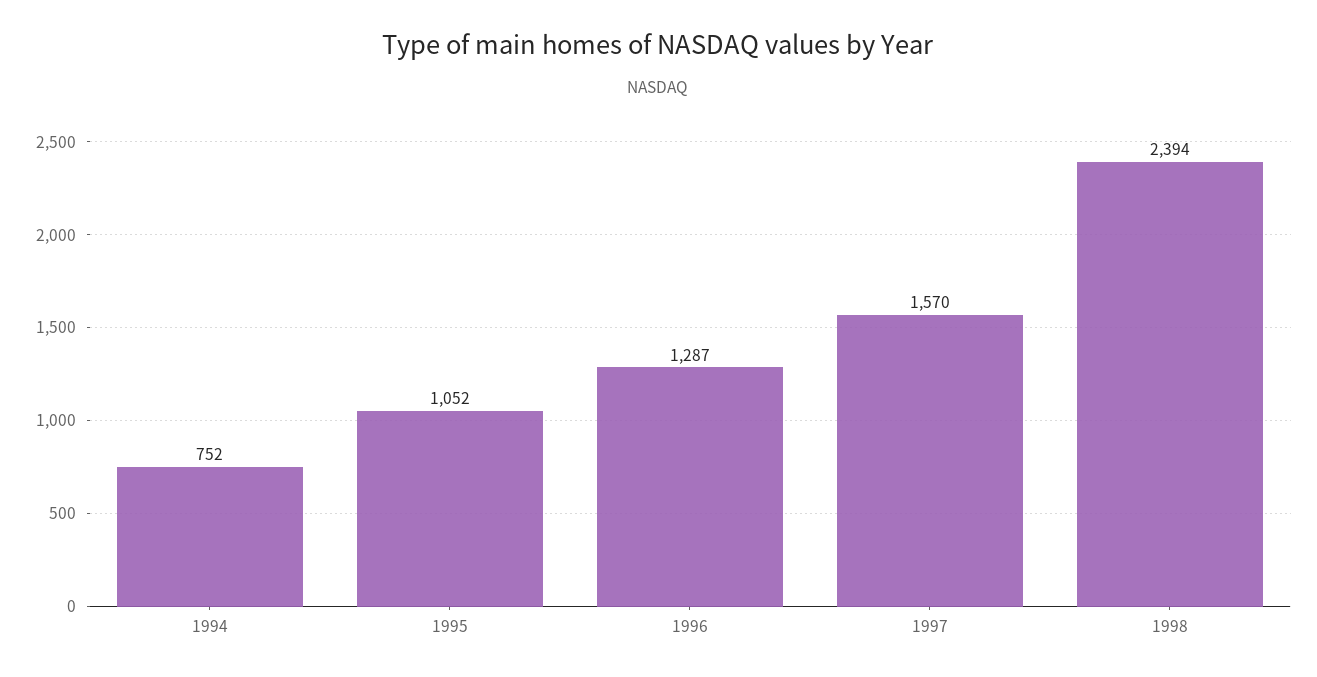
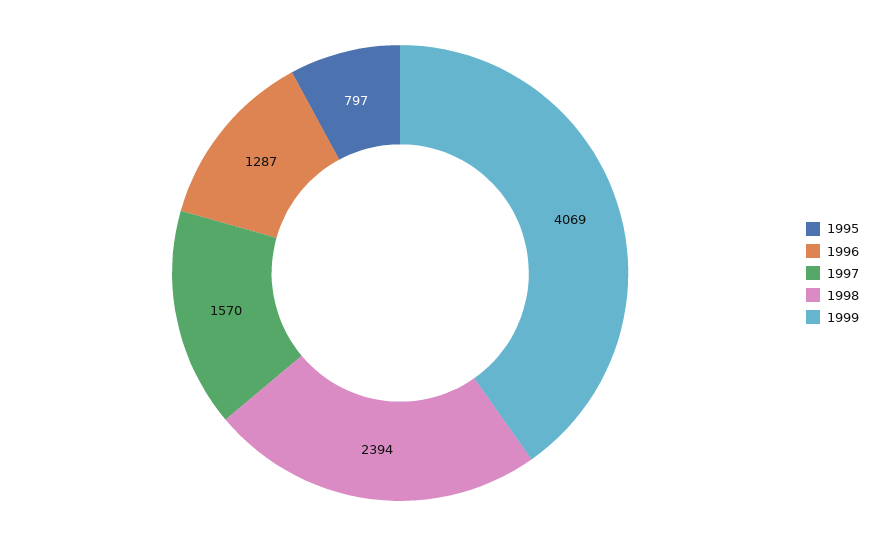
1994: 752 -> none
1995: 1052 -> 797
1999: none -> 4069

